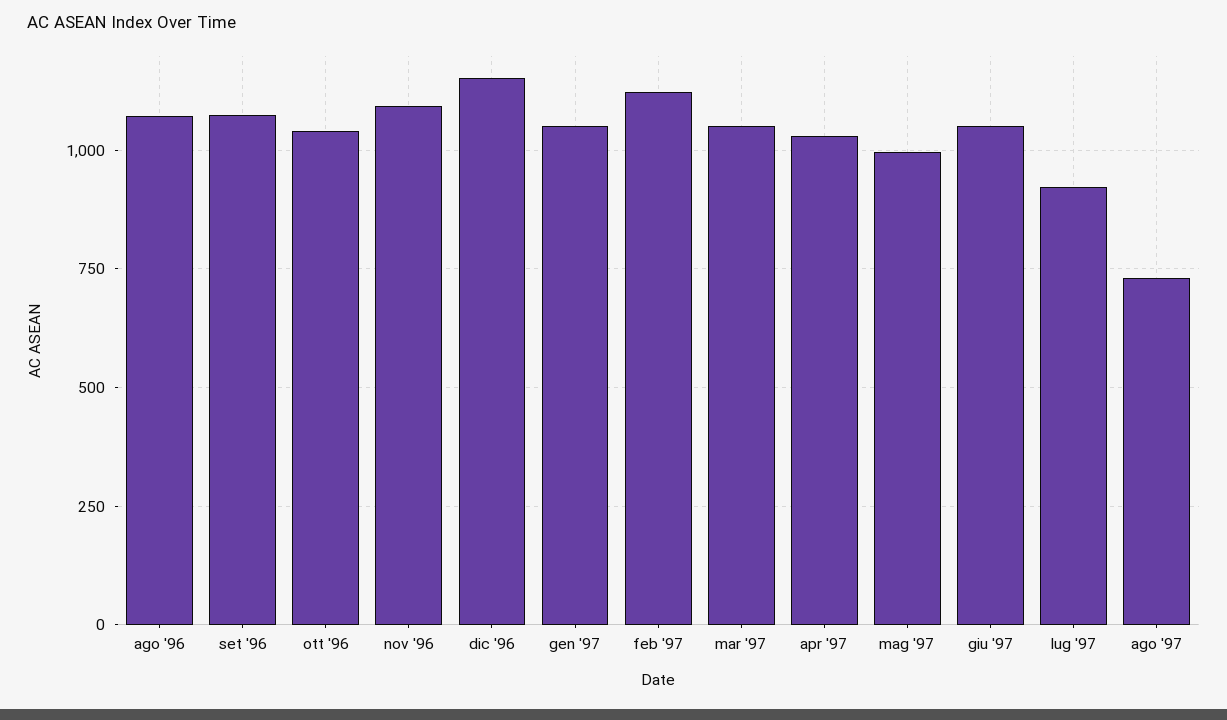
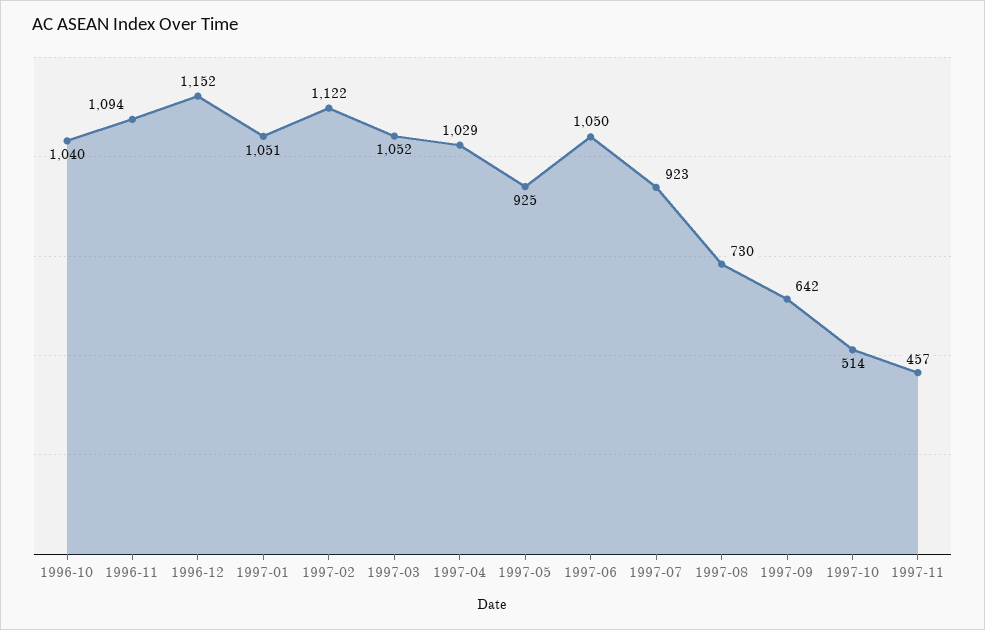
ago '96: 1075 -> none
set '96: 1075 -> none
mag '97: 1000 -> 925
1997-09: none -> 642
1997-10: none -> 514
1997-11: none -> 457

